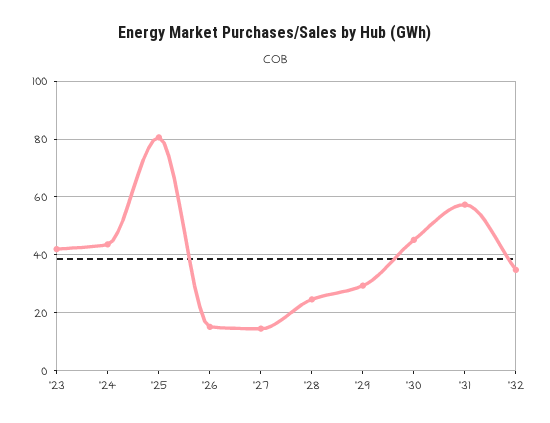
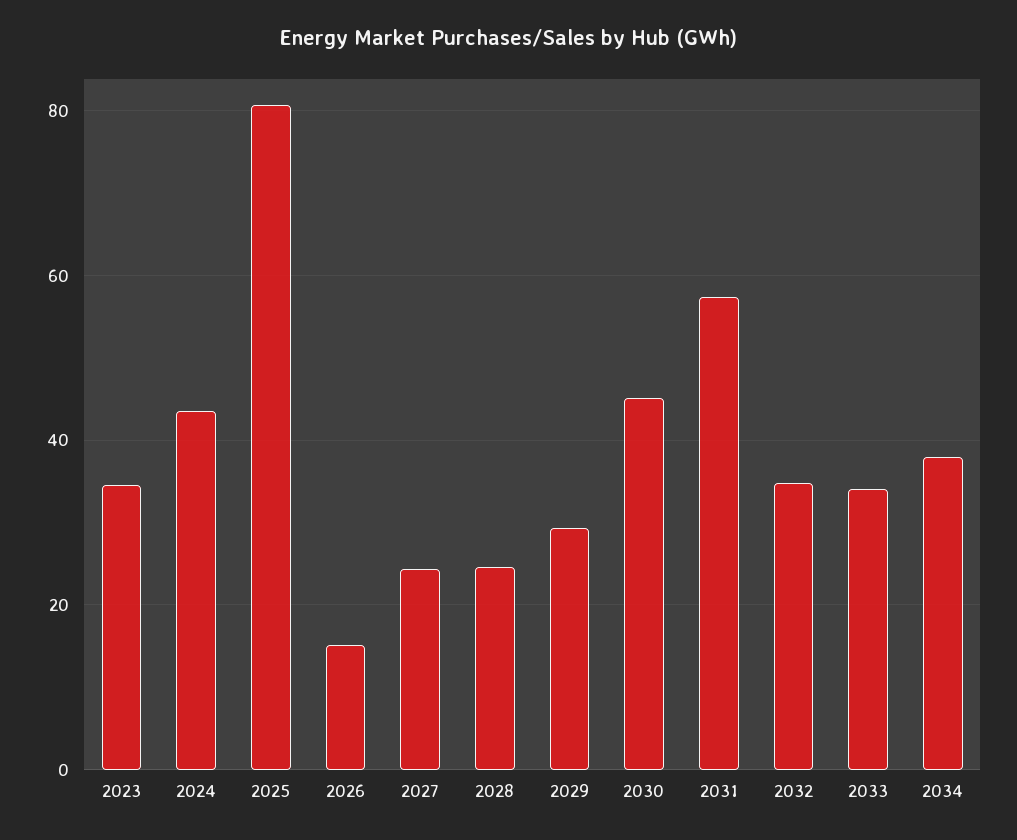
'23: 42.5 -> 34
'27: 15 -> 24
2033: none -> 34
2034: none -> 38

